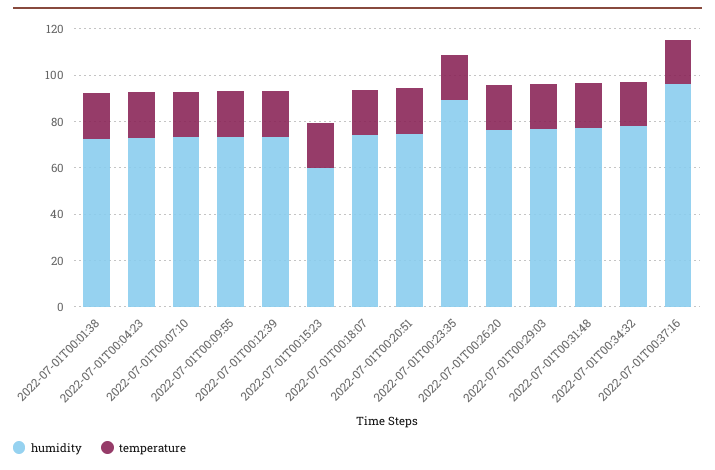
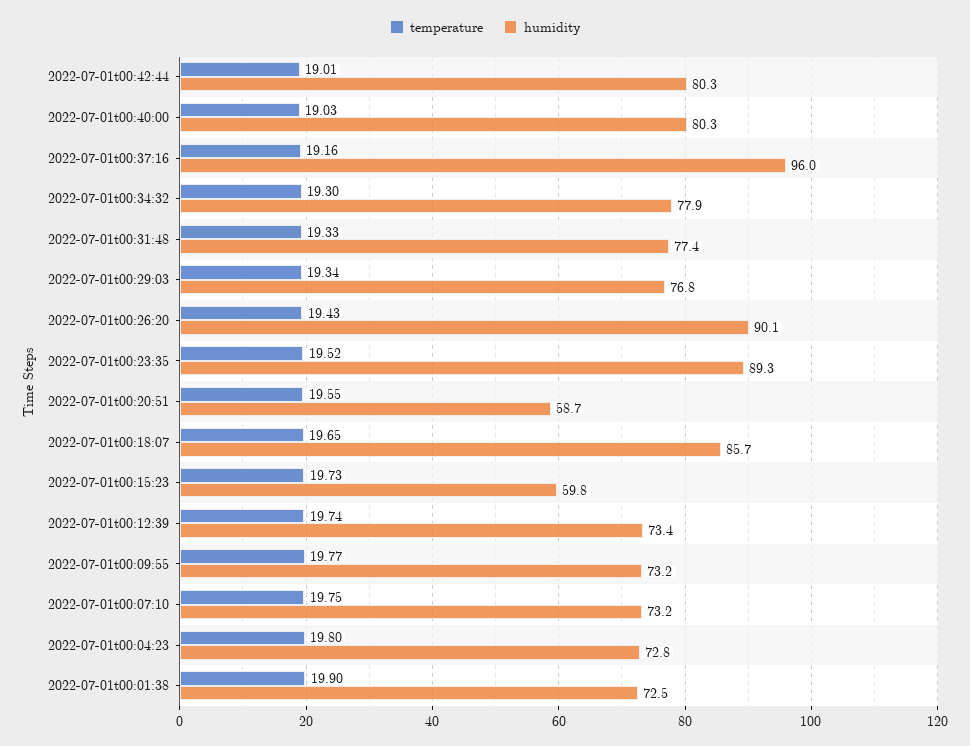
humidity, 2022-07-01T00:18:07: 75 -> 85.7
humidity, 2022-07-01T00:20:51: 75 -> 58.7
humidity, 2022-07-01T00:26:20: 75 -> 90.1
temperature, 2022-07-01t00:42:44: none -> 19.01
humidity, 2022-07-01t00:42:44: none -> 80.3
temperature, 2022-07-01t00:40:00: none -> 19.03
humidity, 2022-07-01t00:40:00: none -> 80.3

